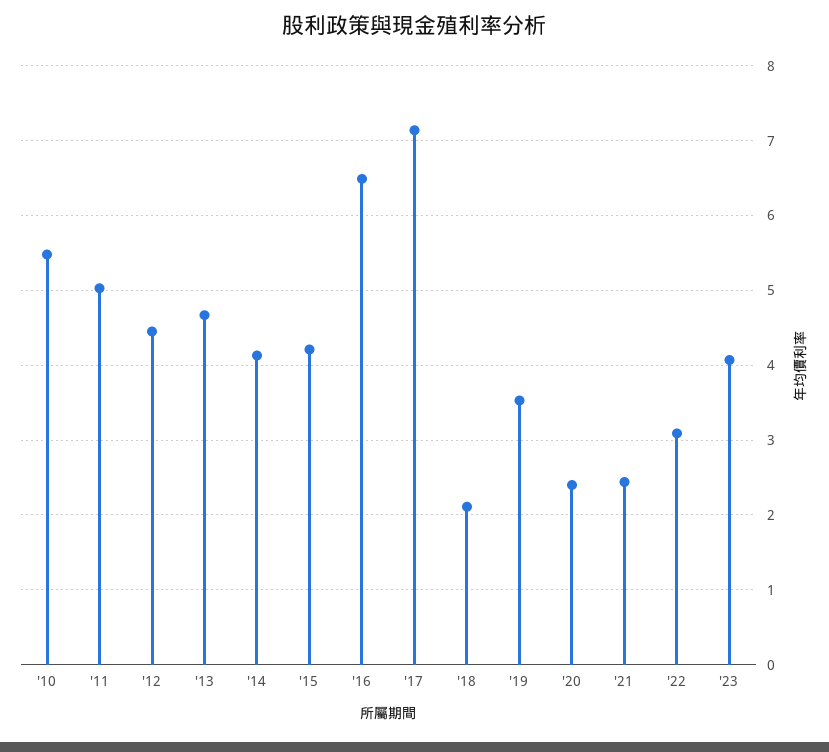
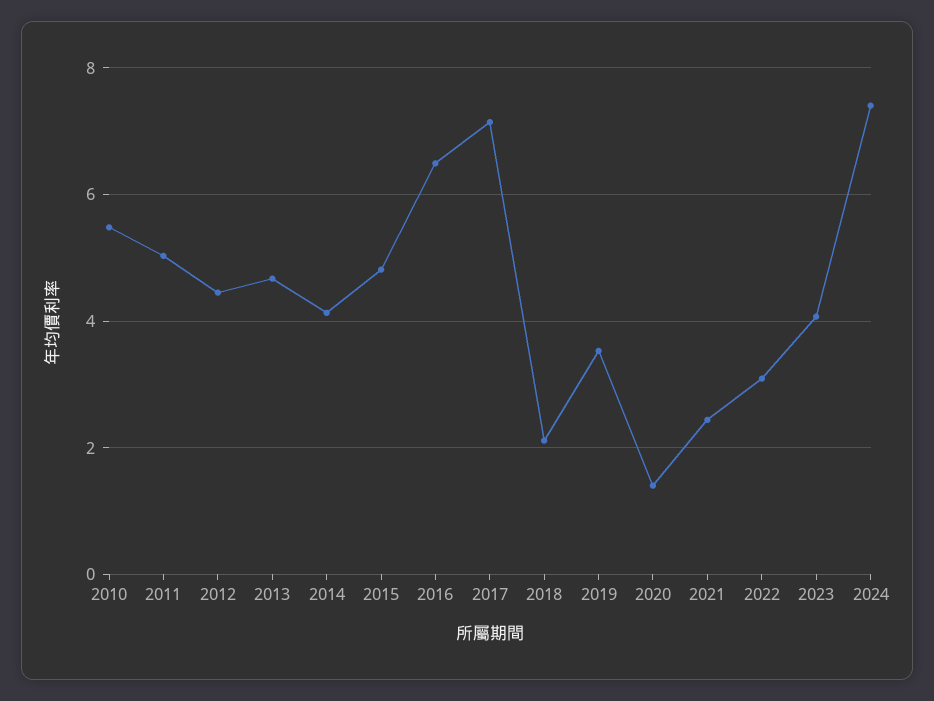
'15: 4.2 -> 4.8
'20: 2.4 -> 1.4
2024: none -> 7.4

